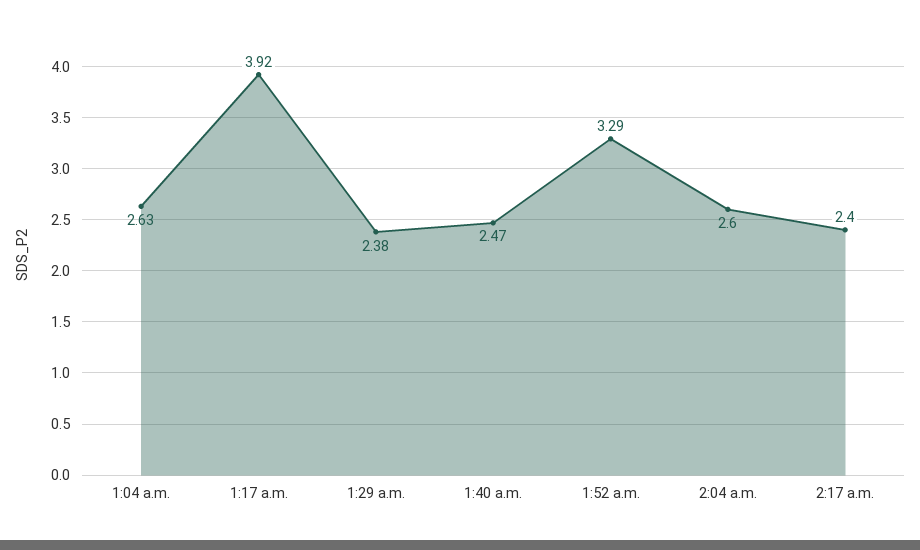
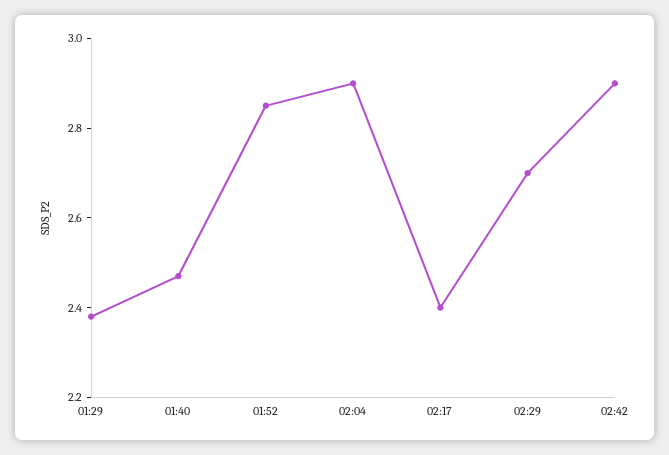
1:04 a.m.: 2.63 -> none
1:17 a.m.: 3.92 -> none
1:52 a.m.: 3.29 -> 2.85
2:04 a.m.: 2.6 -> 2.9
02:29: none -> 2.7
02:42: none -> 2.9

